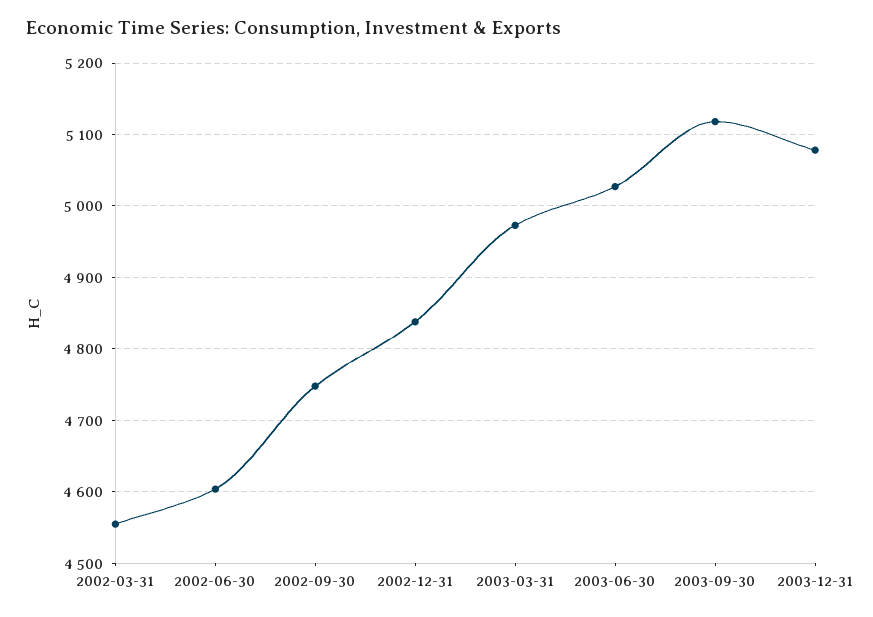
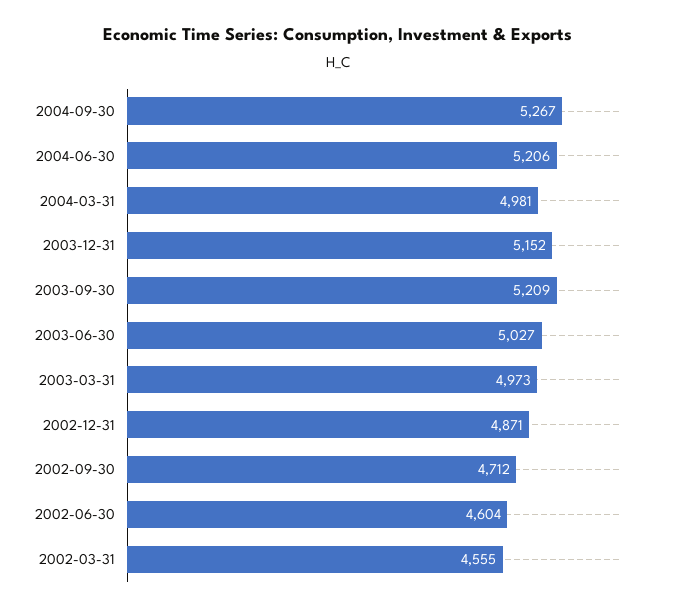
2002-09-30: 4750 -> 4712
2002-12-31: 4840 -> 4871
2003-09-30: 5120 -> 5209
2003-12-31: 5080 -> 5152
2004-09-30: none -> 5267
2004-06-30: none -> 5206
2004-03-31: none -> 4981

